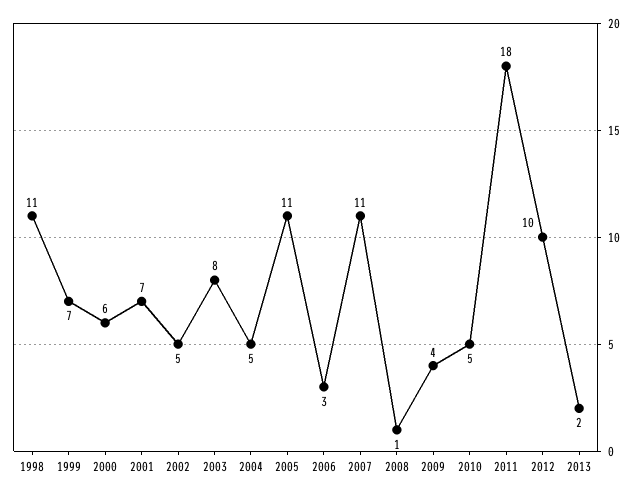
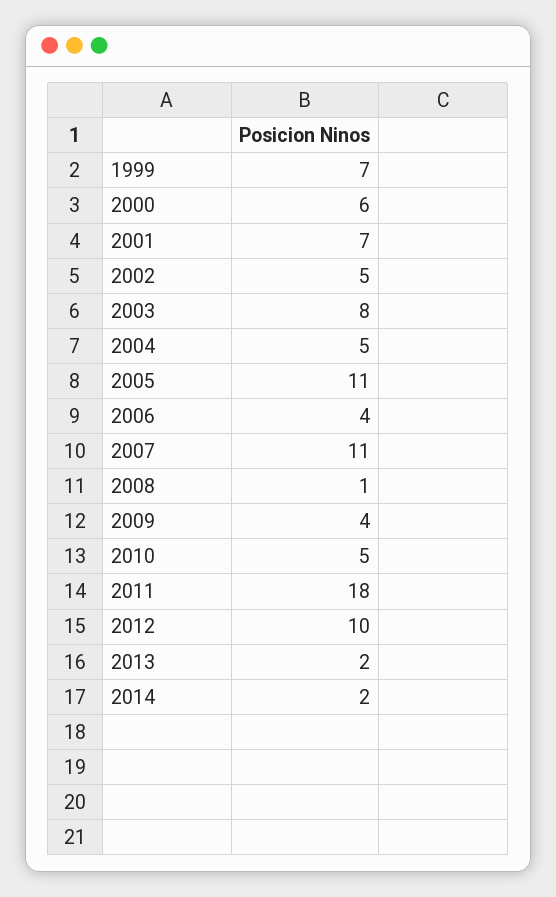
1998: 11 -> none
2006: 3 -> 4
2014: none -> 2

